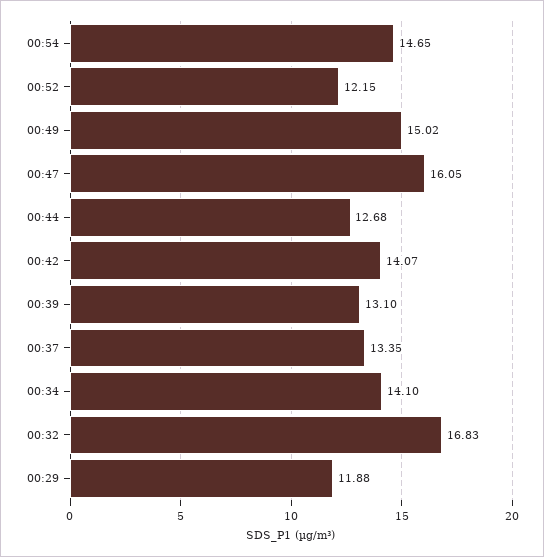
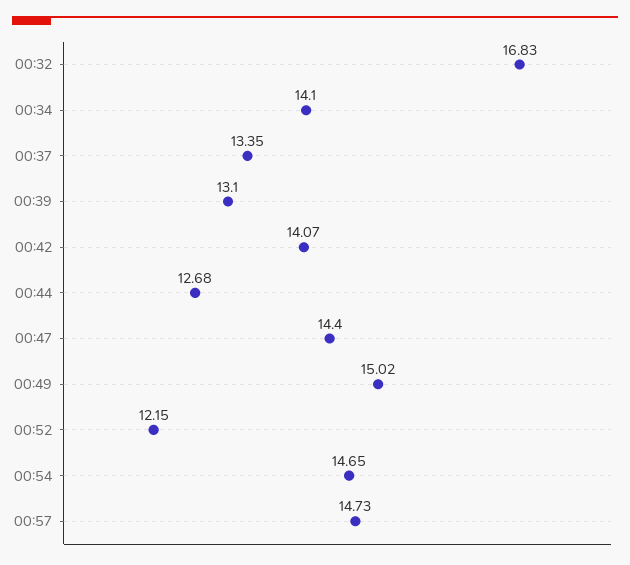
00:47: 16.05 -> 14.4
00:29: 11.88 -> none
00:57: none -> 14.73

